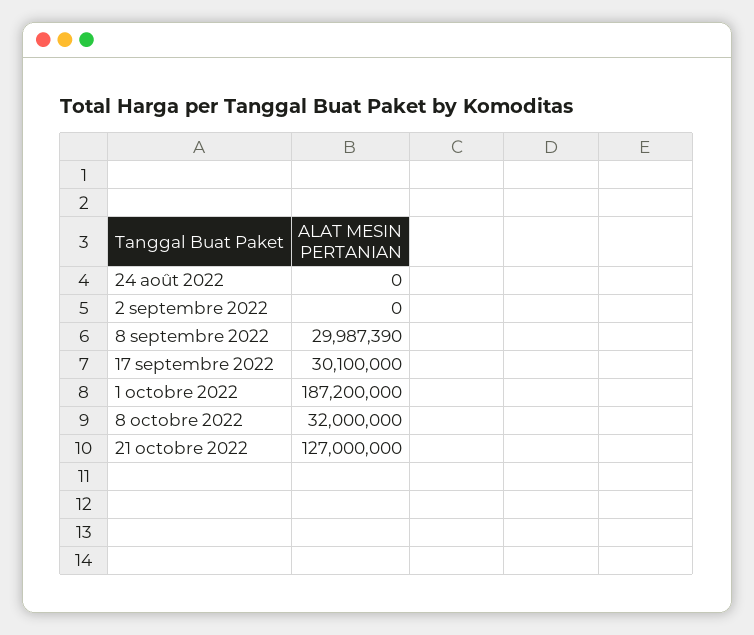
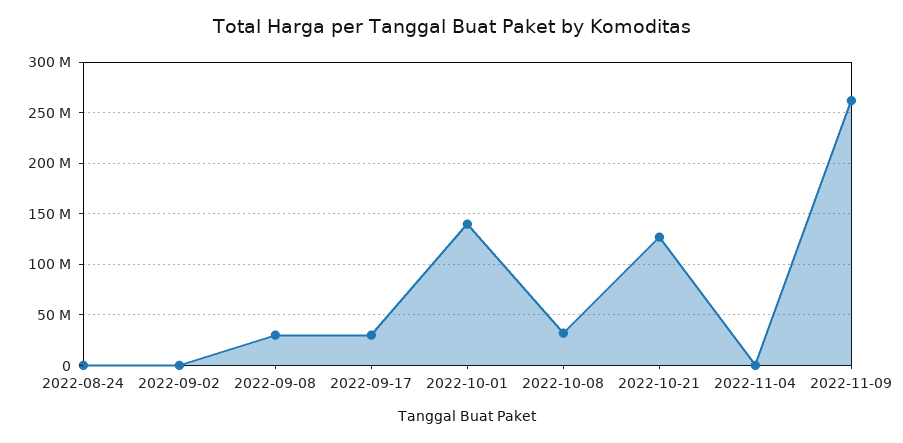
1 octobre 2022: 187200000 -> 140000000
2022-11-04: none -> 0
2022-11-09: none -> 260000000

